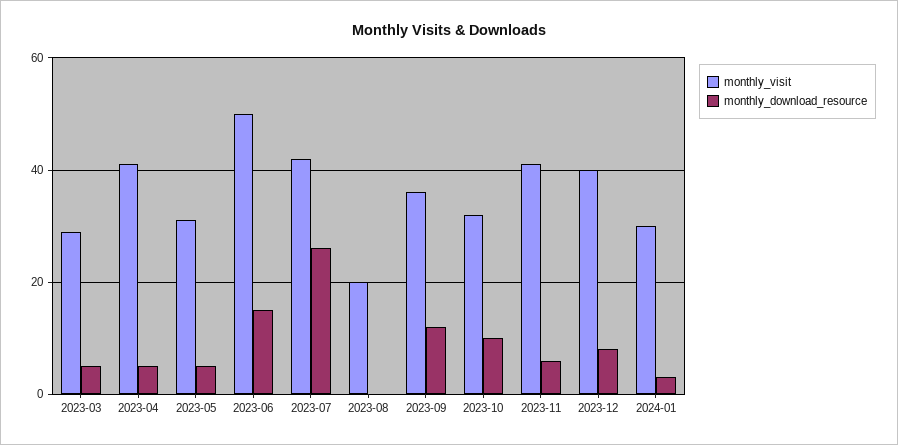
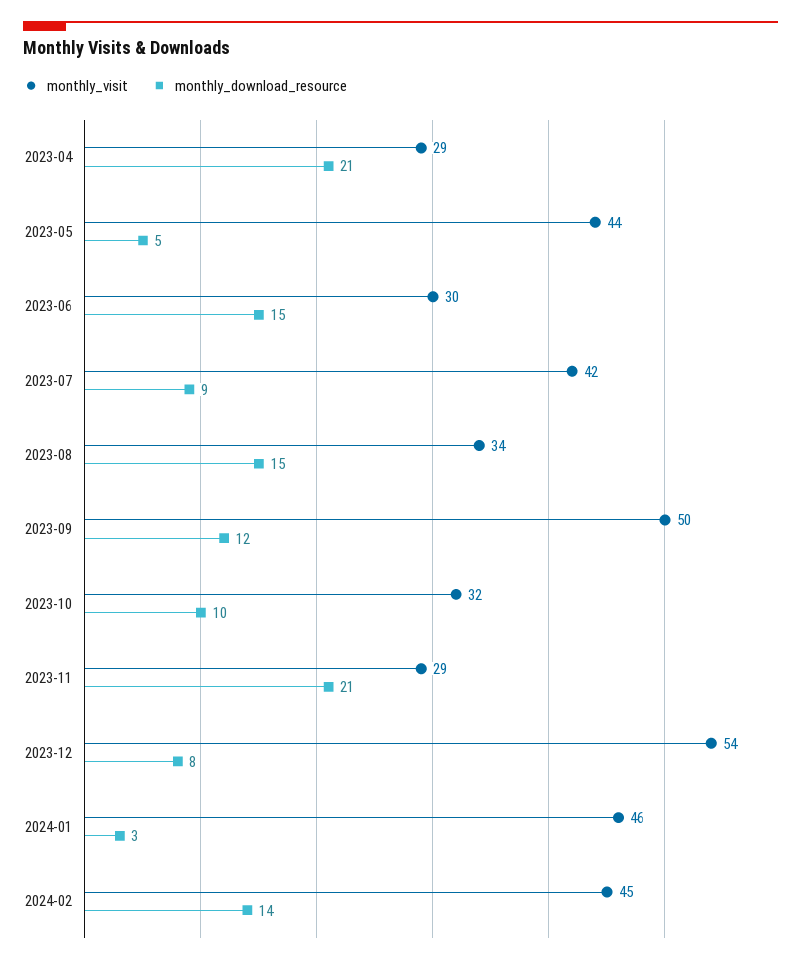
monthly_visit, 2023-03: 30 -> none
monthly_download_resource, 2023-03: 5 -> none
monthly_visit, 2023-04: 40 -> 29
monthly_download_resource, 2023-04: 5 -> 21
monthly_visit, 2023-05: 30 -> 44
monthly_visit, 2023-06: 50 -> 30
monthly_download_resource, 2023-07: 25 -> 9
monthly_visit, 2023-08: 20 -> 34
monthly_download_resource, 2023-08: 0 -> 15
monthly_visit, 2023-09: 35 -> 50
monthly_visit, 2023-11: 40 -> 29
monthly_download_resource, 2023-11: 5 -> 21
monthly_visit, 2023-12: 40 -> 54
monthly_visit, 2024-01: 30 -> 46
monthly_visit, 2024-02: none -> 45
monthly_download_resource, 2024-02: none -> 14

